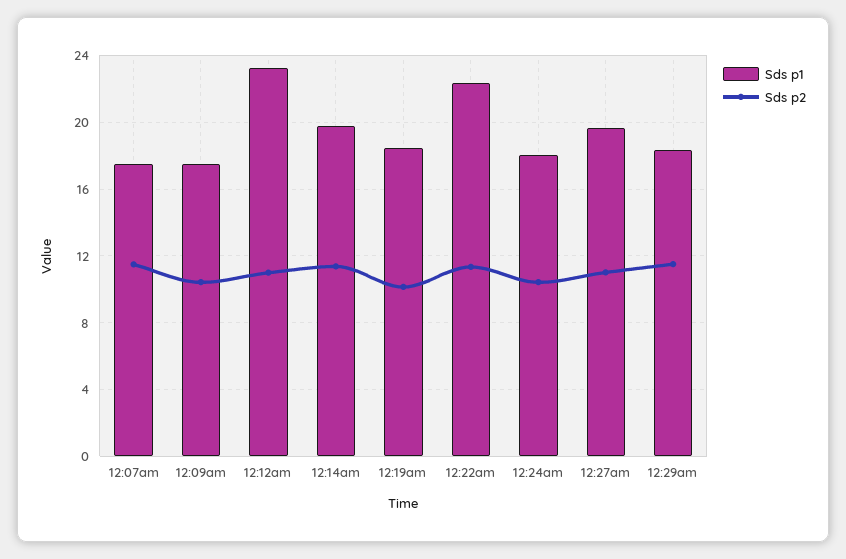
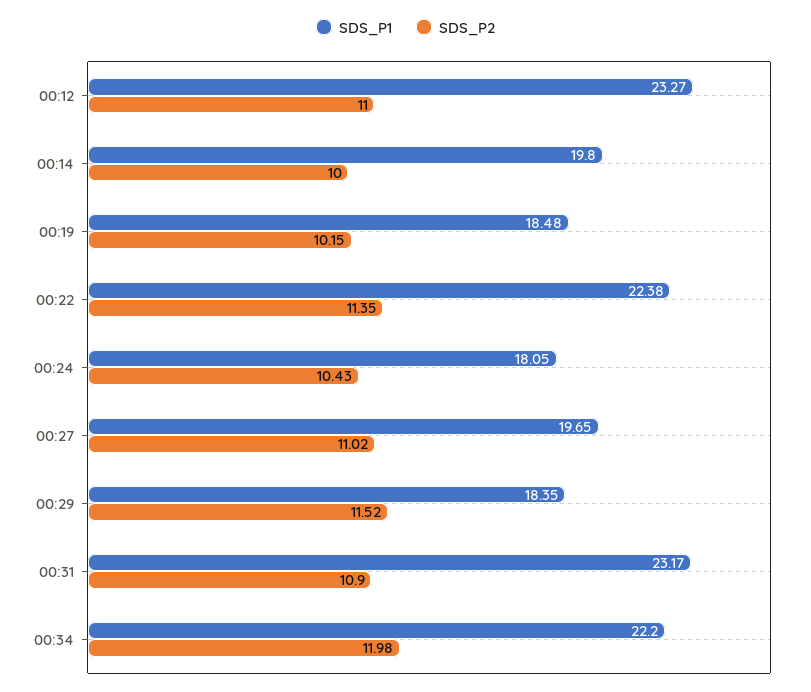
Sds p1, 12:07am: 17.5 -> none
Sds p2, 12:07am: 11.5 -> none
Sds p1, 12:09am: 17.5 -> none
Sds p2, 12:09am: 10.5 -> none
Sds p2, 12:14am: 11.5 -> 10
Sds p1, 00:31: none -> 23.17
Sds p2, 00:31: none -> 10.9
Sds p1, 00:34: none -> 22.2
Sds p2, 00:34: none -> 11.98

